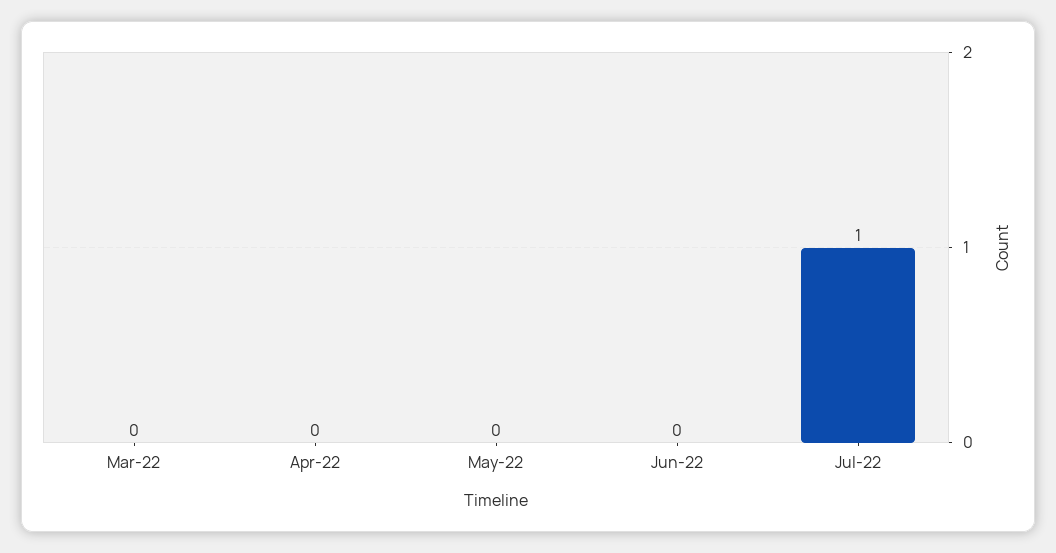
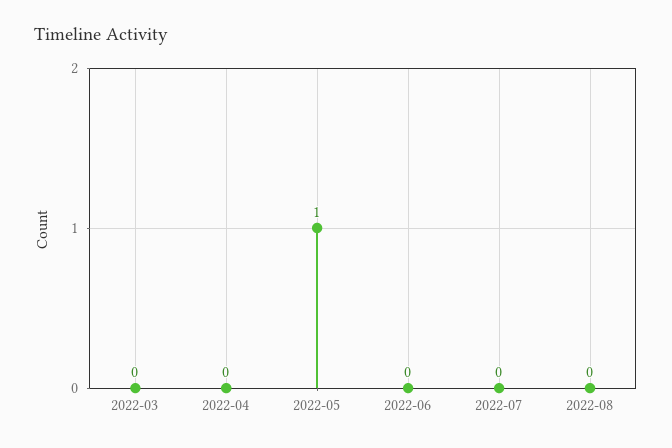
May-22: 0 -> 1
Jul-22: 1 -> 0
2022-08: none -> 0

